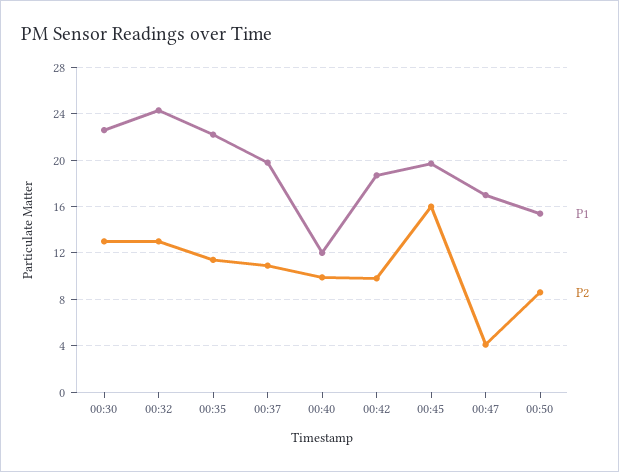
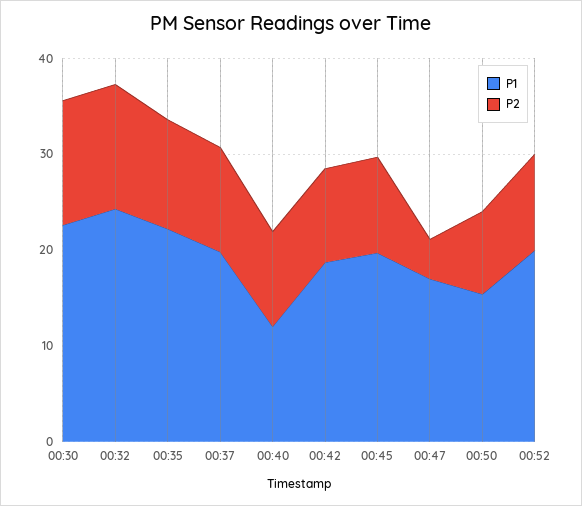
P2, 00:45: 16 -> 10
P1, 00:52: none -> 20
P2, 00:52: none -> 10

